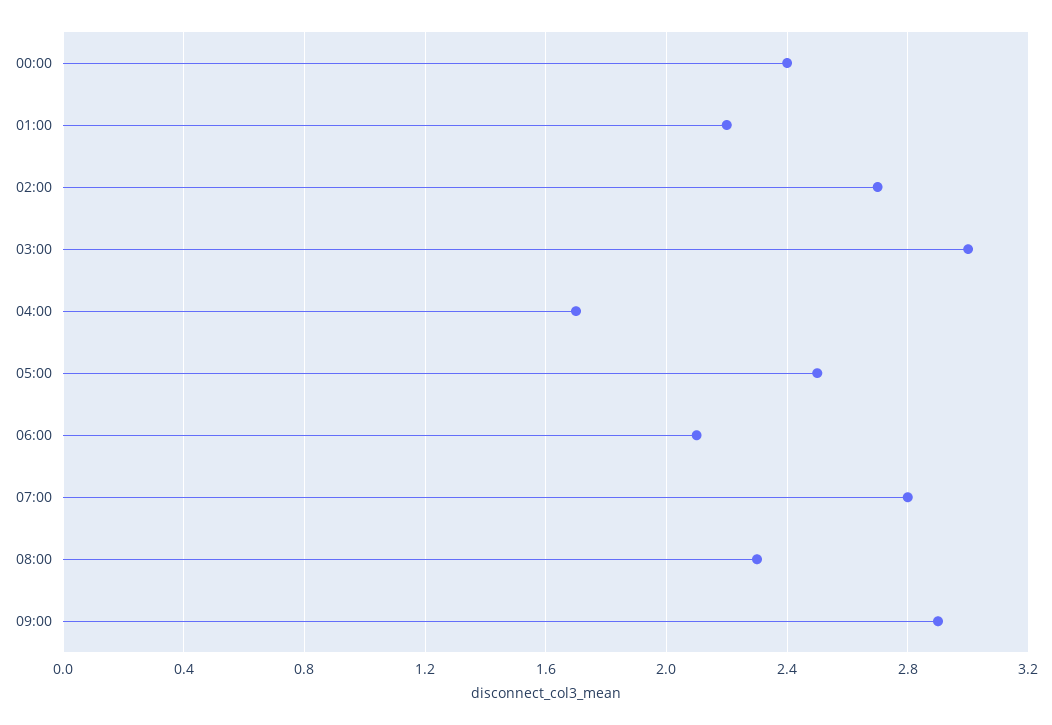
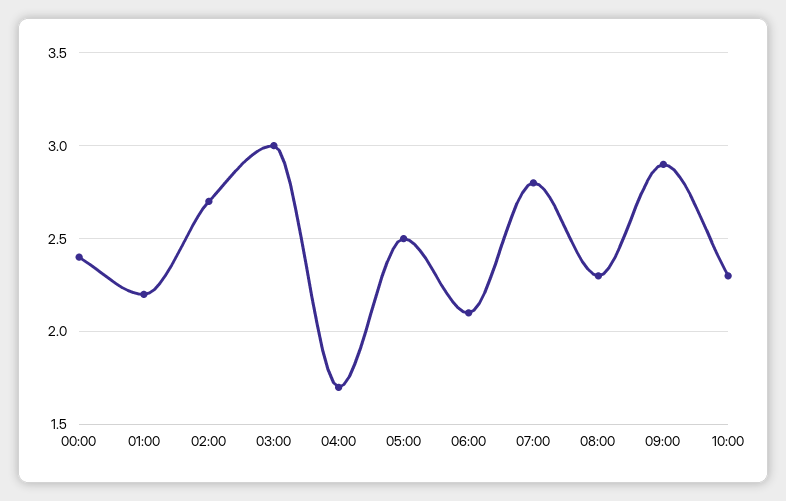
10:00: none -> 2.3

